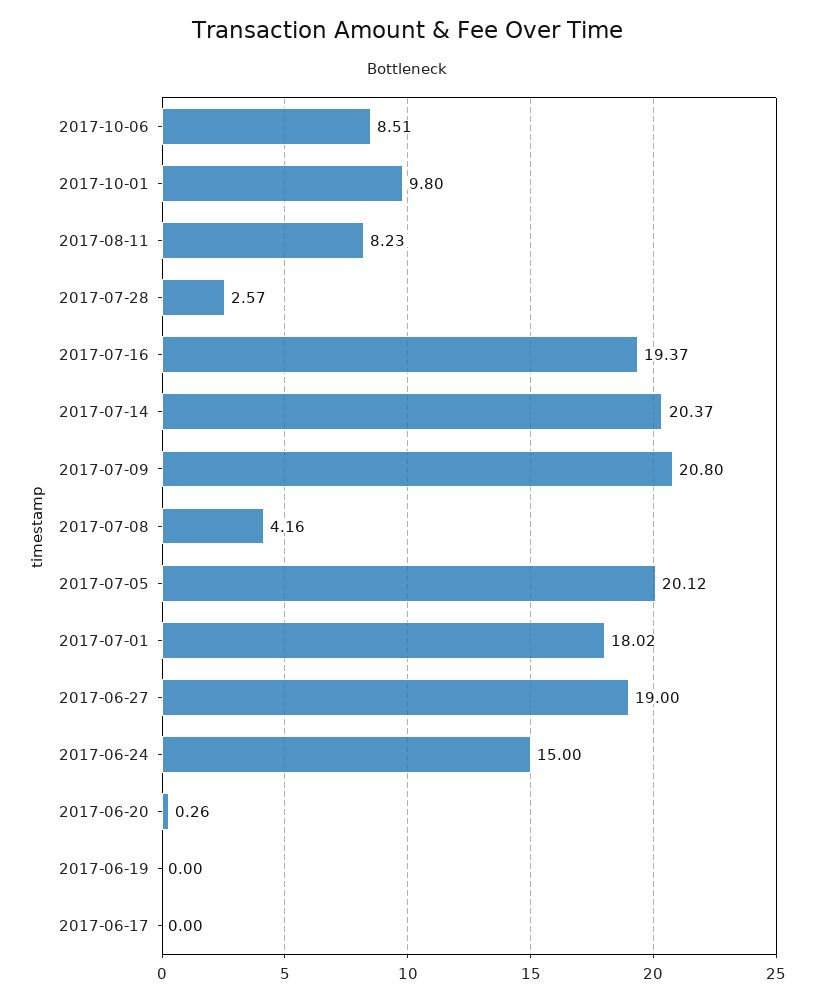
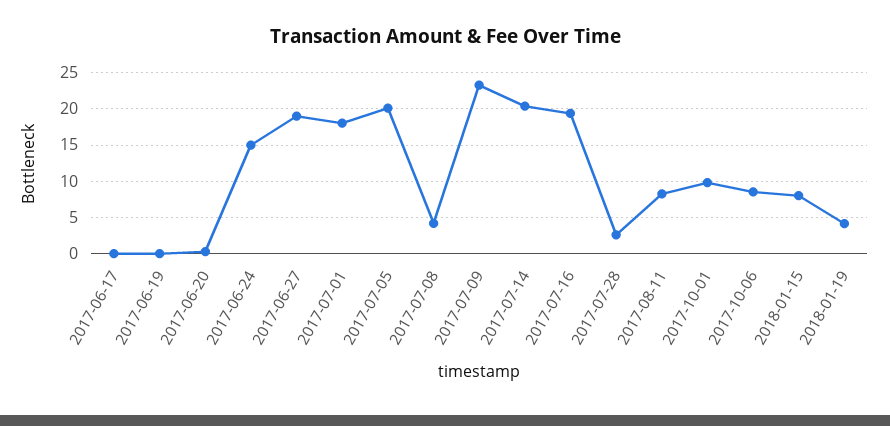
2017-07-09: 20.8 -> 23
2018-01-15: none -> 8
2018-01-19: none -> 4

